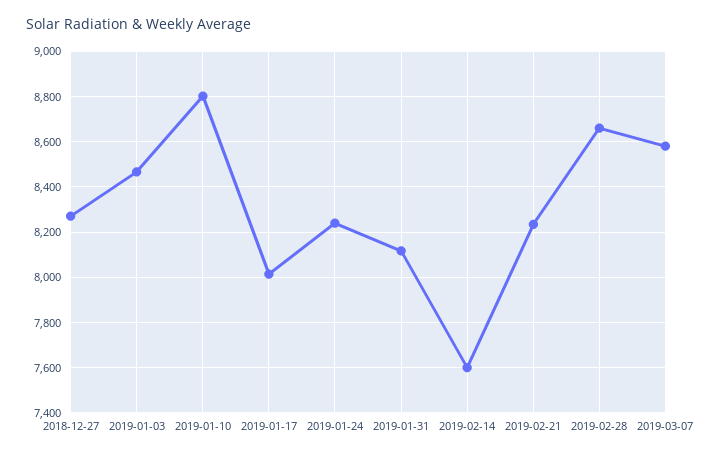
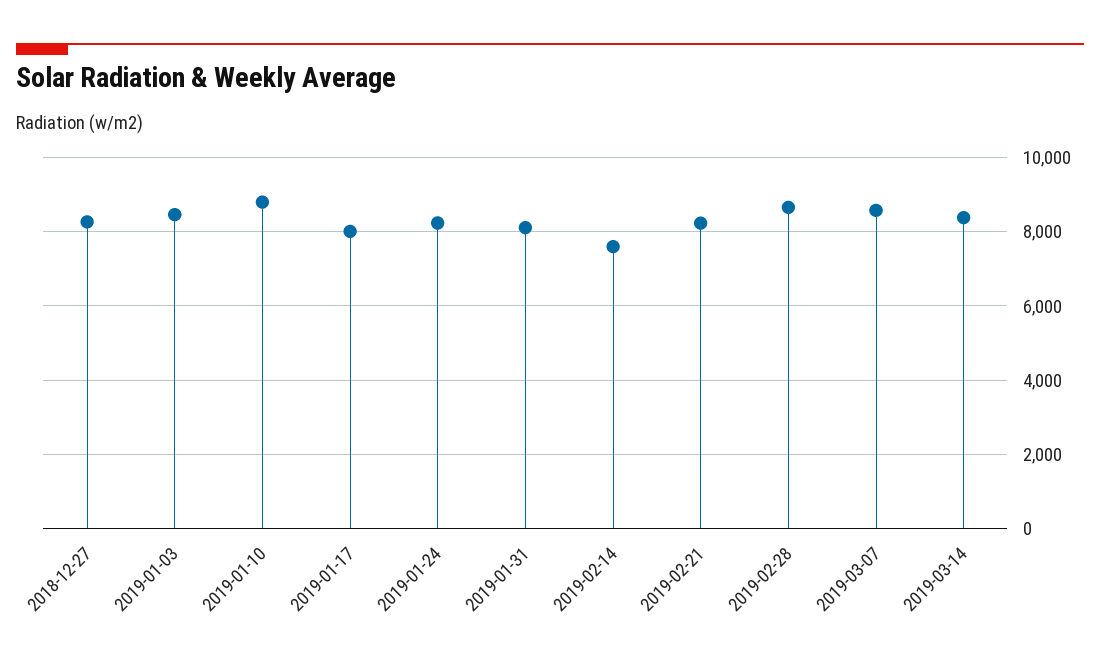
2019-03-14: none -> 8400

